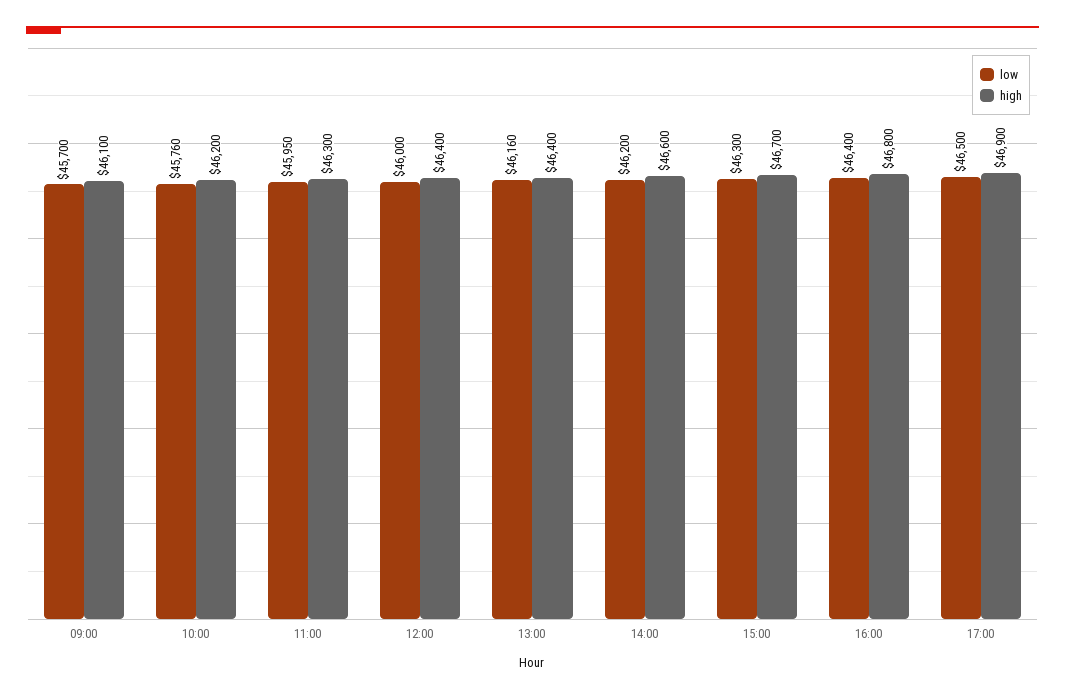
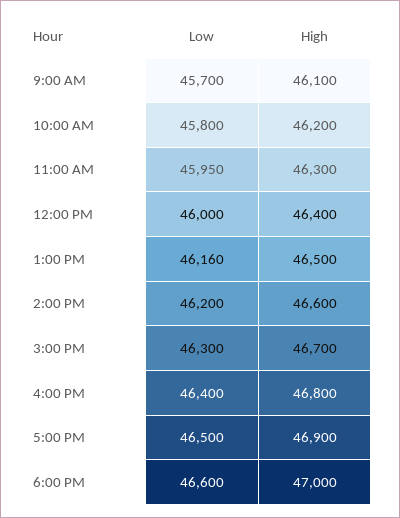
low, 10:00: 45760 -> 45800
high, 13:00: 46400 -> 46500
low, 6:00 PM: none -> 46600
high, 6:00 PM: none -> 47000

